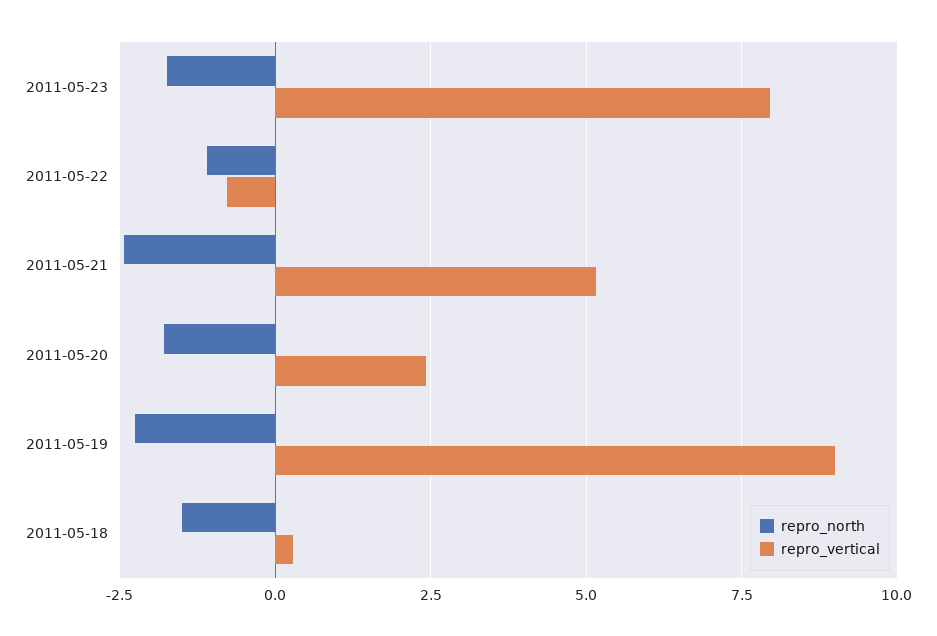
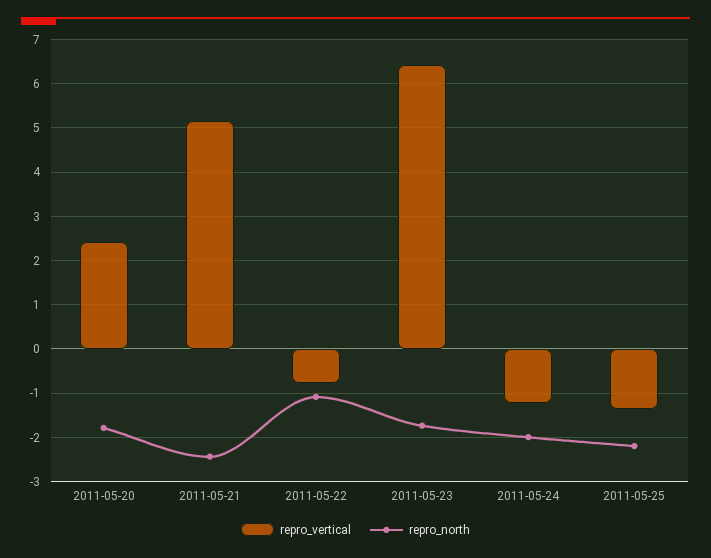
repro_vertical, 2011-05-23: 8 -> 6.4
repro_north, 2011-05-19: -2.25 -> none
repro_vertical, 2011-05-19: 9 -> none
repro_north, 2011-05-18: -1.5 -> none
repro_vertical, 2011-05-18: 0.25 -> none
repro_vertical, 2011-05-24: none -> -1.2
repro_north, 2011-05-24: none -> -2
repro_vertical, 2011-05-25: none -> -1.4
repro_north, 2011-05-25: none -> -2.2

